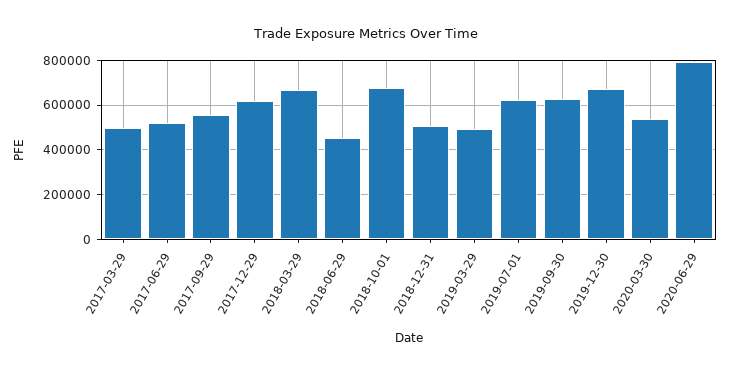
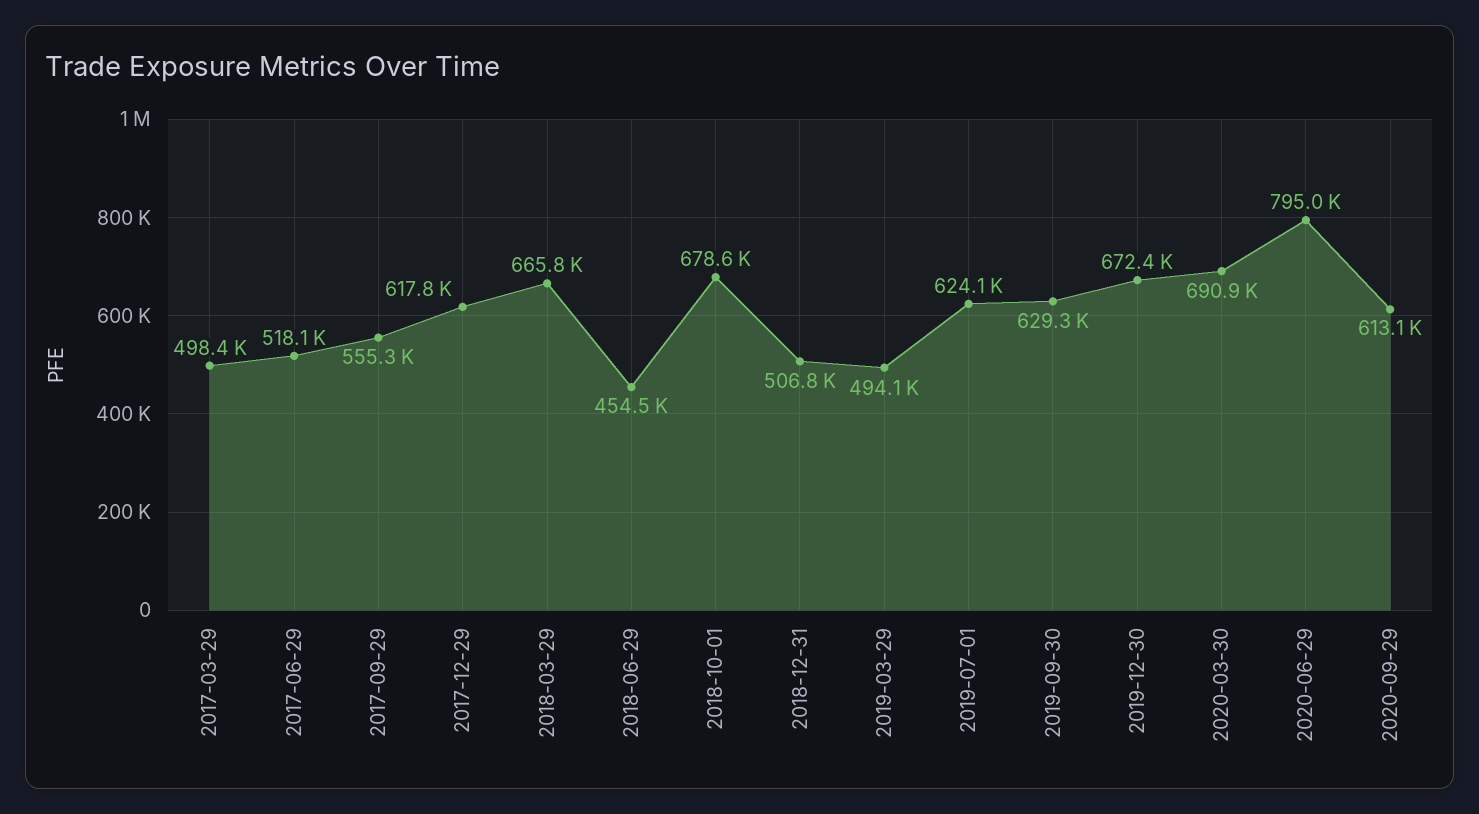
2020-03-30: 550000 -> 690900
2020-09-29: none -> 613100

